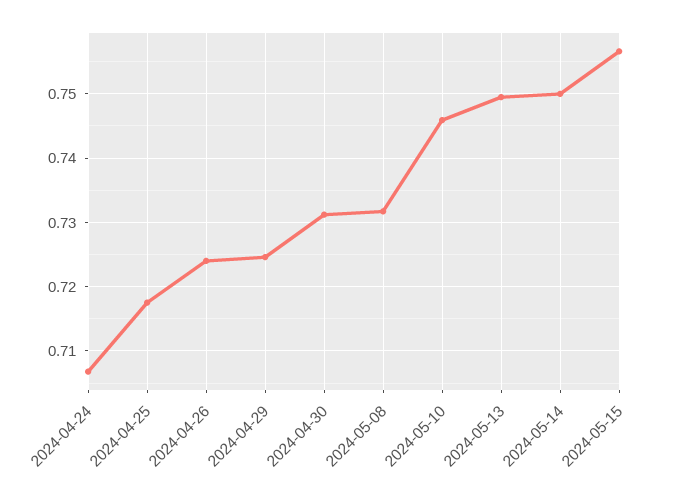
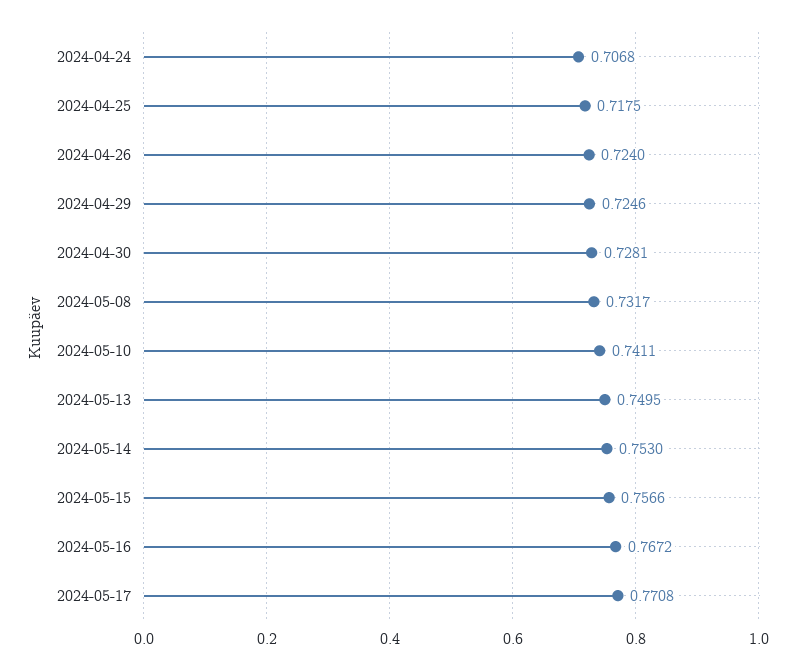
2024-04-30: 0.731 -> 0.7281
2024-05-10: 0.746 -> 0.7411
2024-05-14: 0.75 -> 0.753
2024-05-16: none -> 0.7672
2024-05-17: none -> 0.7708

